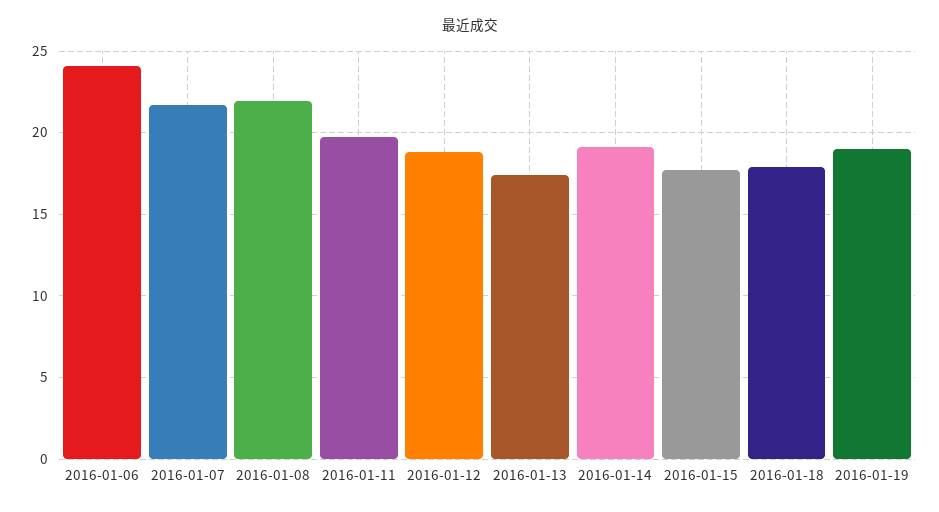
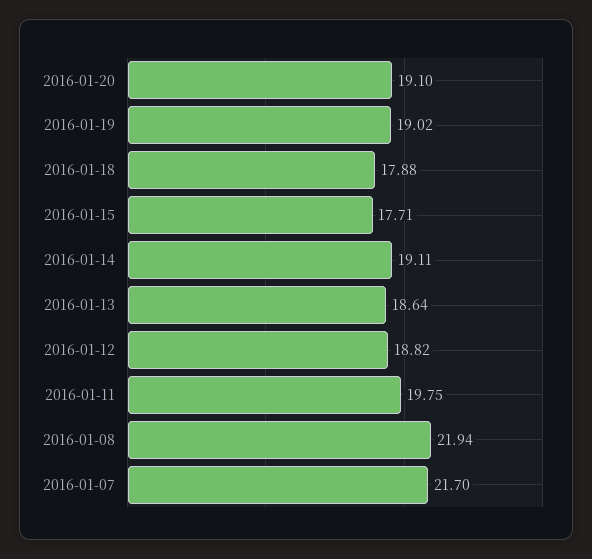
2016-01-06: 24 -> none
2016-01-13: 17.5 -> 18.64
2016-01-20: none -> 19.1

